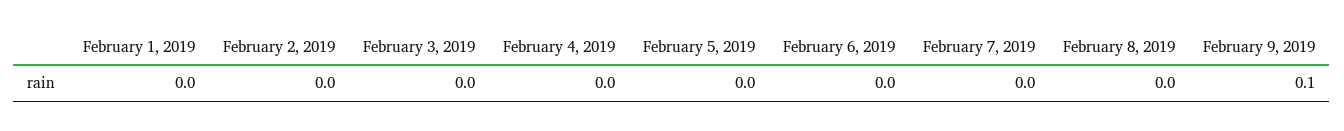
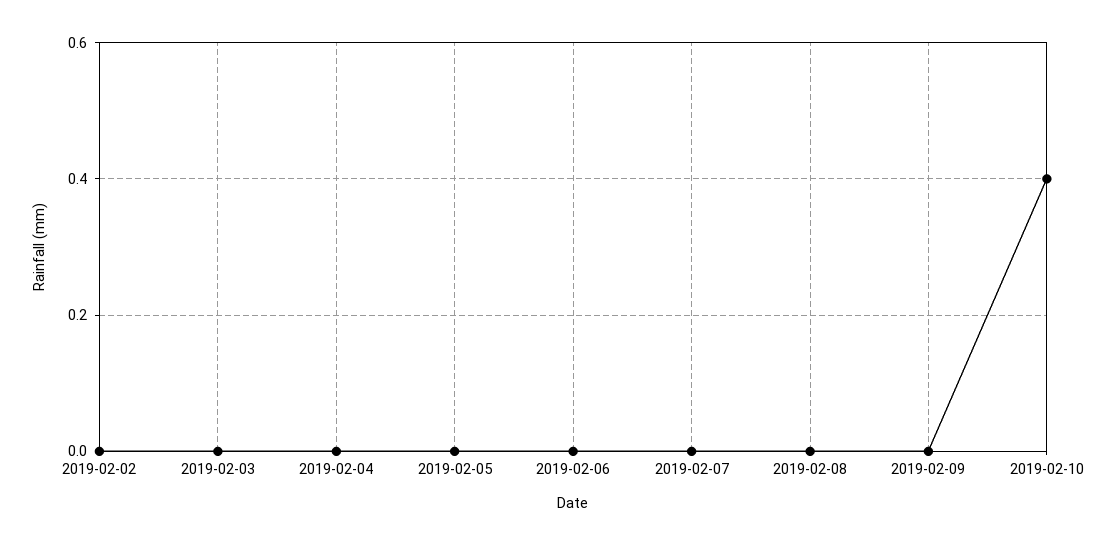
February 1, 2019: 0 -> none
February 9, 2019: 0.1 -> 0
2019-02-10: none -> 0.4

